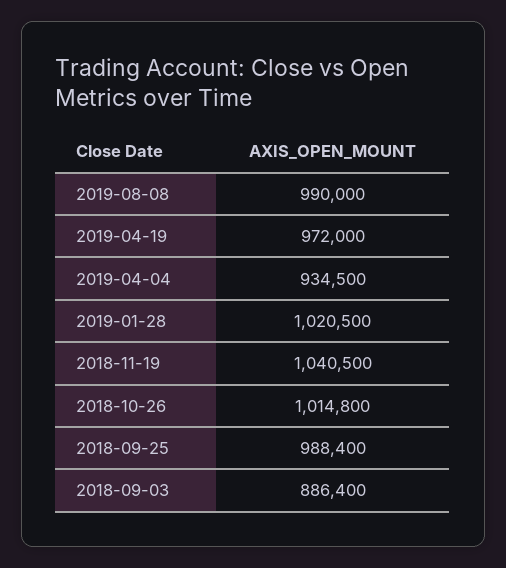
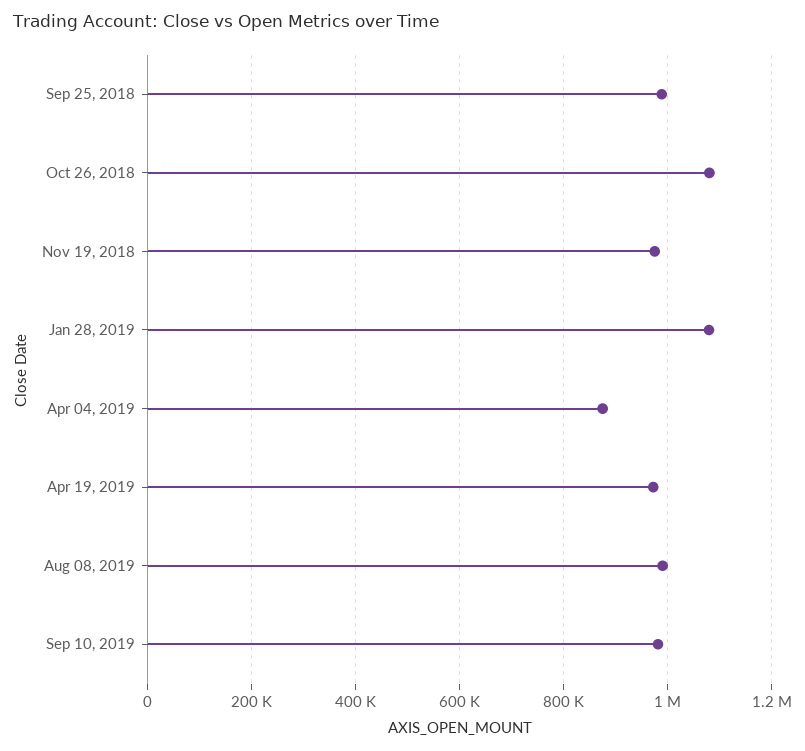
2019-04-04: 934500 -> 880000
2019-01-28: 1020500 -> 1080000
2018-11-19: 1040500 -> 980000
2018-10-26: 1014800 -> 1080000
2018-09-03: 886400 -> none
Sep 10, 2019: none -> 980000

